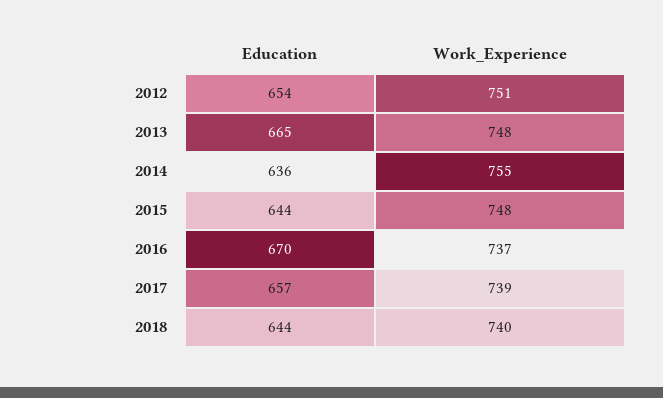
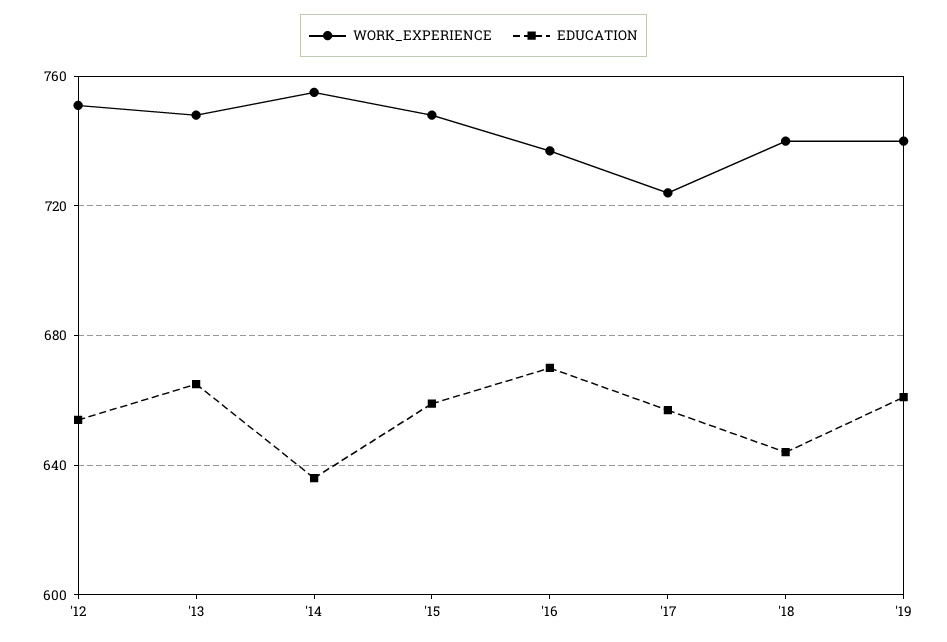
Education, 2015: 644 -> 660
Work_Experience, 2017: 739 -> 725
Work_Experience, '19: none -> 740
Education, '19: none -> 660

